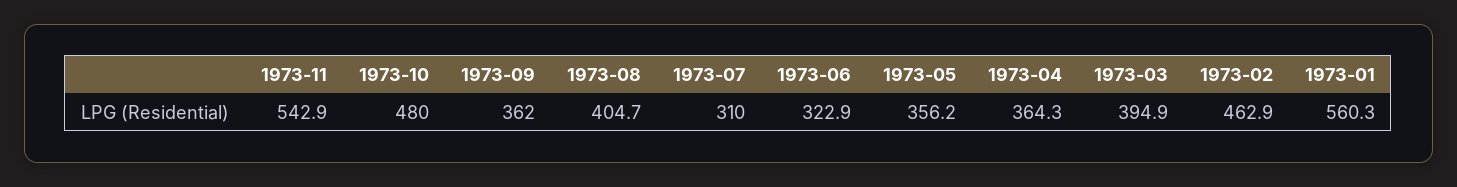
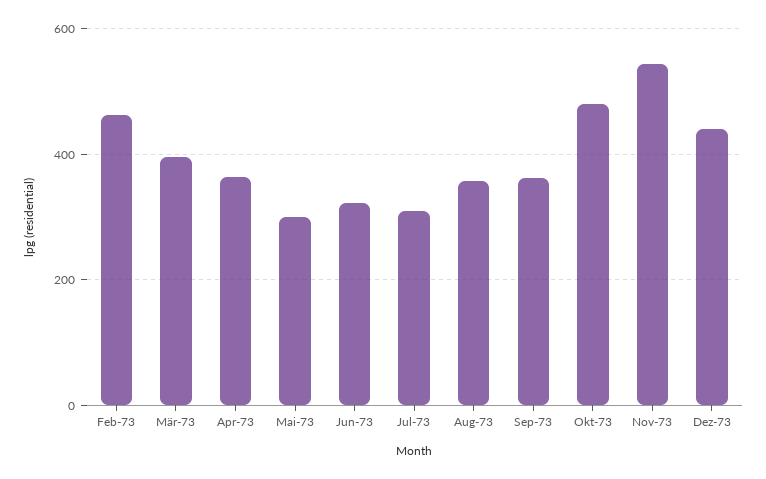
1973-08: 404.7 -> 360
1973-05: 356.2 -> 300
1973-01: 560.3 -> none
Dez-73: none -> 440

